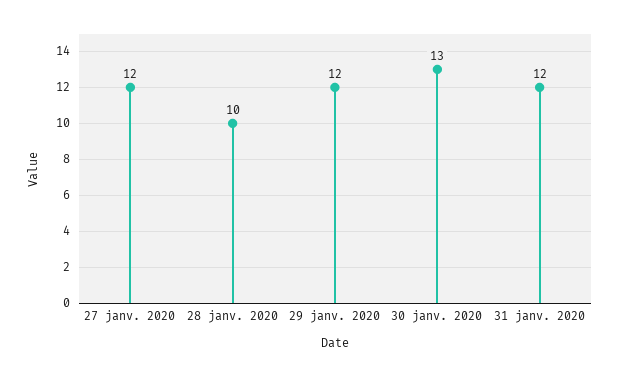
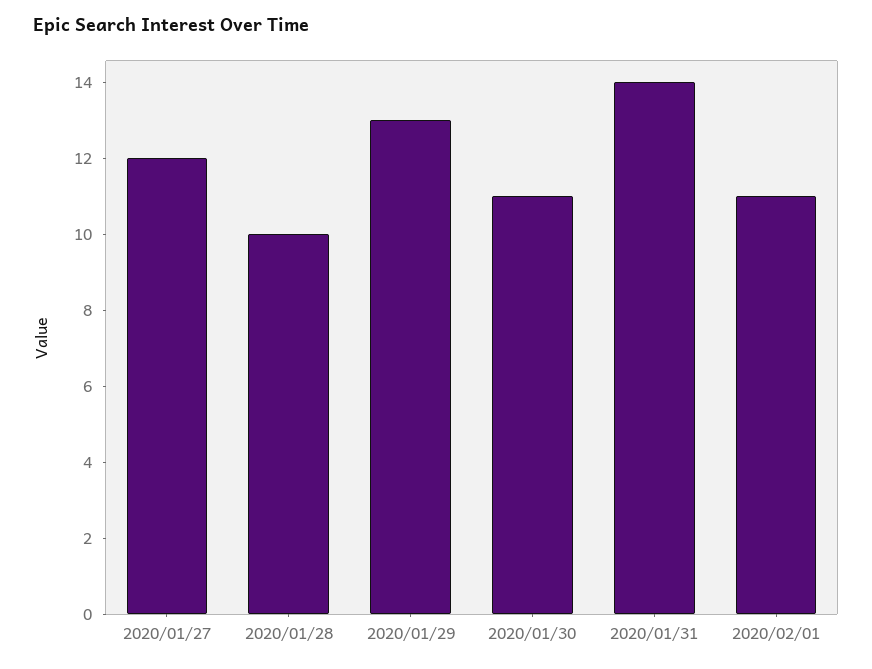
29 janv. 2020: 12 -> 13
30 janv. 2020: 13 -> 11
31 janv. 2020: 12 -> 14
2020/02/01: none -> 11

